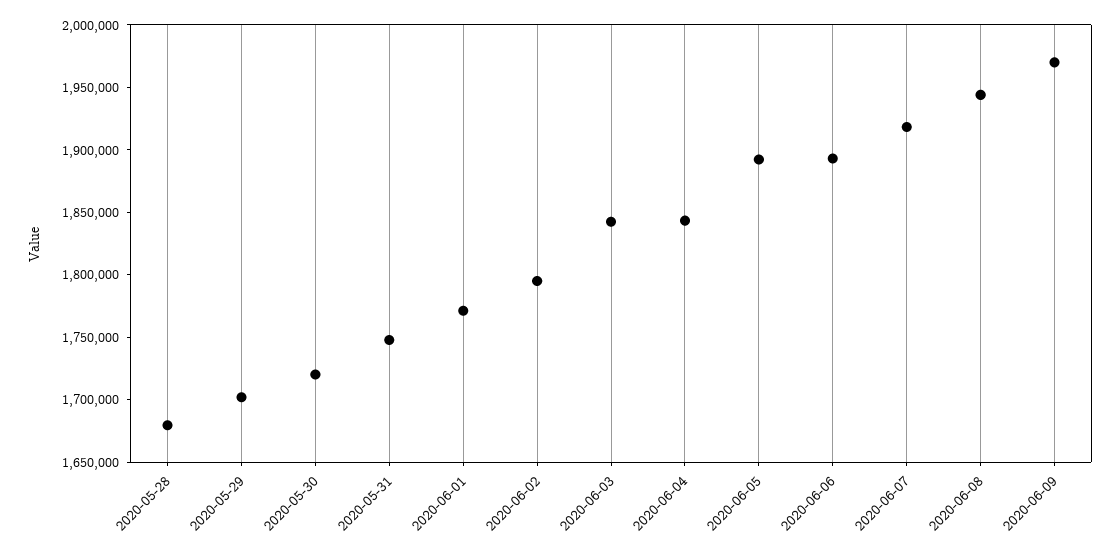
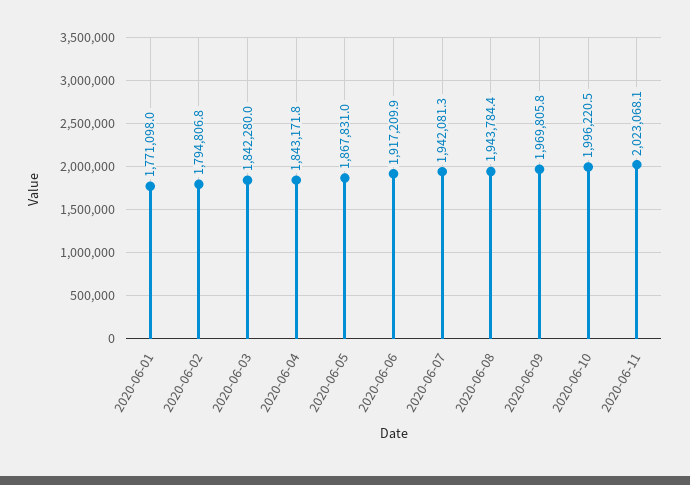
2020-05-28: 1680000 -> none
2020-05-29: 1700000 -> none
2020-05-30: 1720000 -> none
2020-05-31: 1750000 -> none
2020-06-05: 1890000 -> 1867831
2020-06-06: 1890000 -> 1917209.9
2020-06-07: 1920000 -> 1942081.3
2020-06-10: none -> 1996220.5
2020-06-11: none -> 2023068.1

